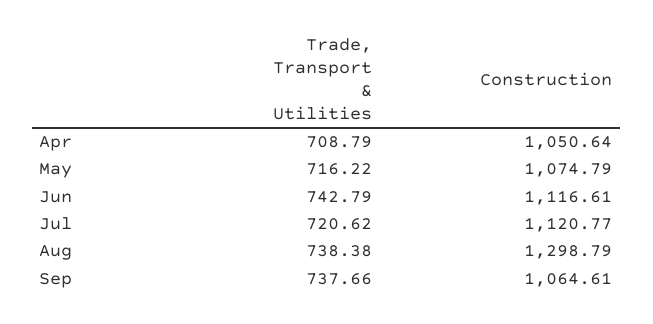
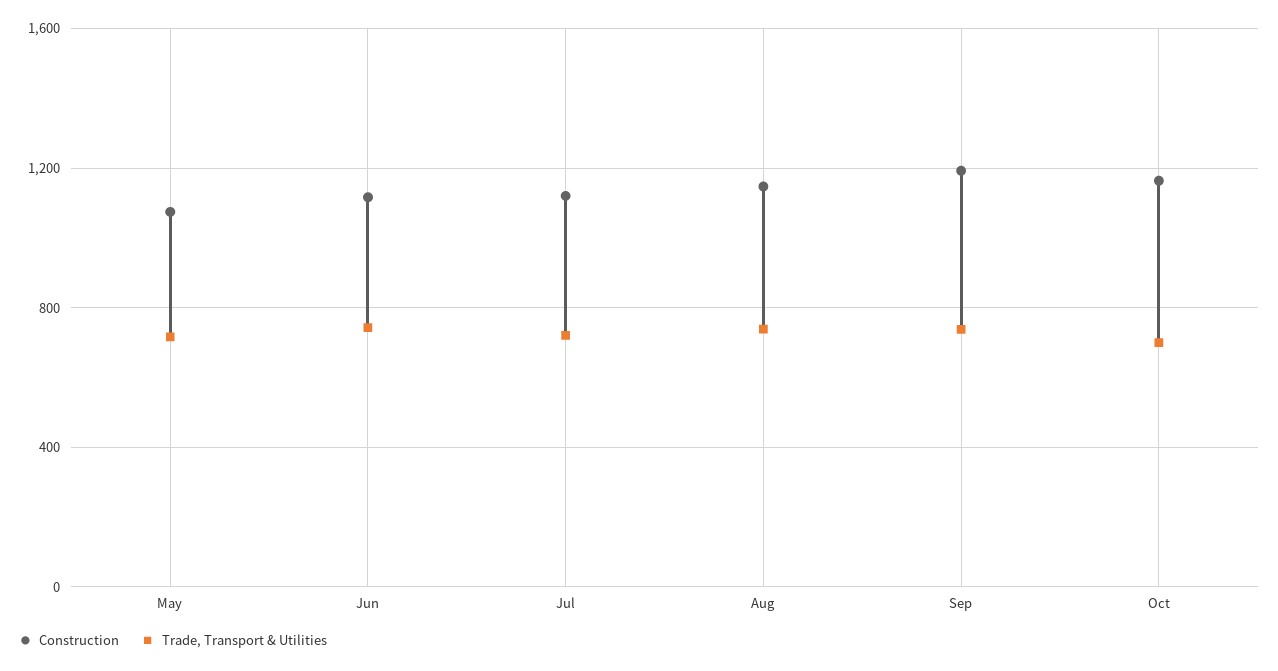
Trade, Transport & Utilities, Apr: 708.79 -> none
Construction, Apr: 1050.64 -> none
Construction, Aug: 1298.79 -> 1150
Construction, Sep: 1064.61 -> 1200
Construction, Oct: none -> 1150
Trade, Transport & Utilities, Oct: none -> 700

